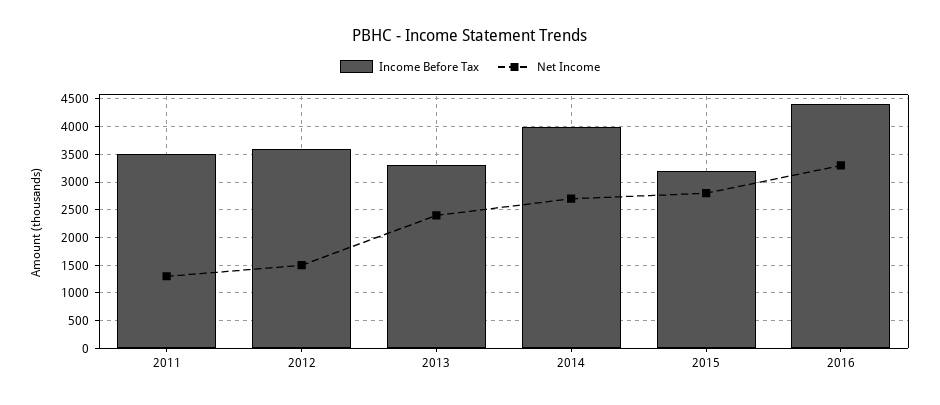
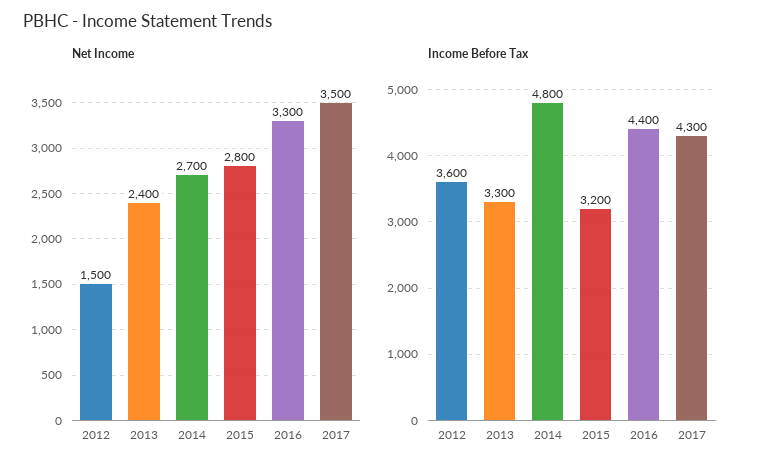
Income Before Tax, 2011: 3500 -> none
Net Income, 2011: 1250 -> none
Income Before Tax, 2014: 4000 -> 4800
Net Income, 2017: none -> 3500
Income Before Tax, 2017: none -> 4300

